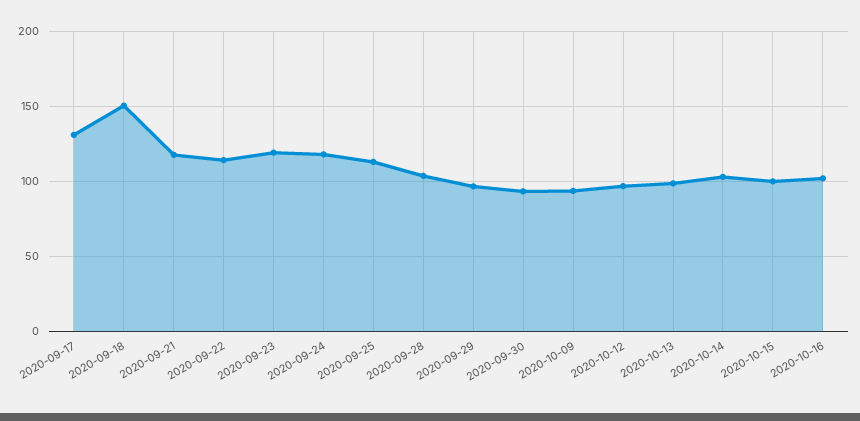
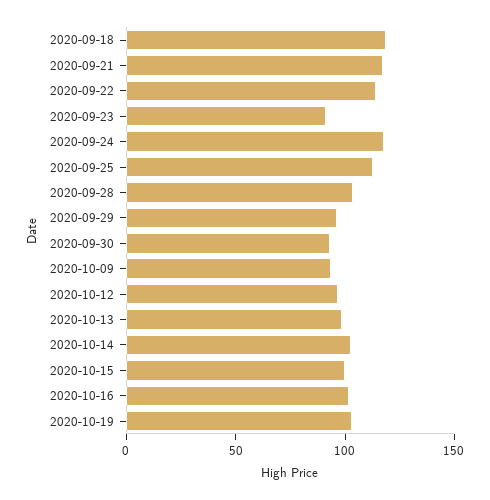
2020-09-17: 130 -> none
2020-09-18: 150 -> 120
2020-09-23: 120 -> 90
2020-10-19: none -> 100

